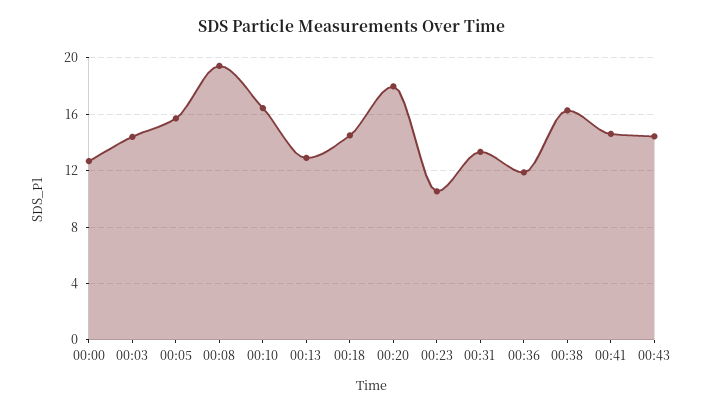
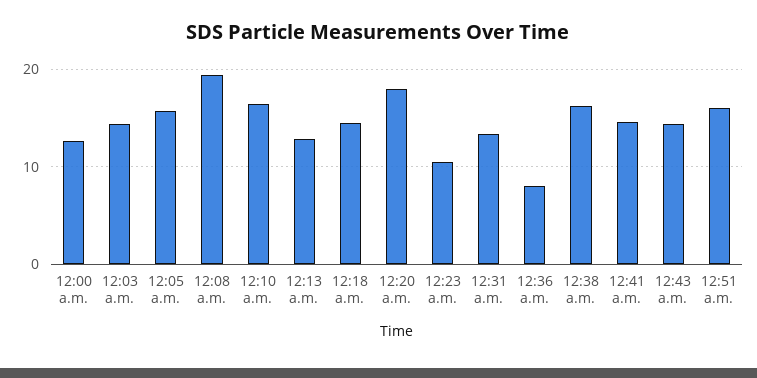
00:36: 12 -> 8
12:51 a.m.: none -> 16

